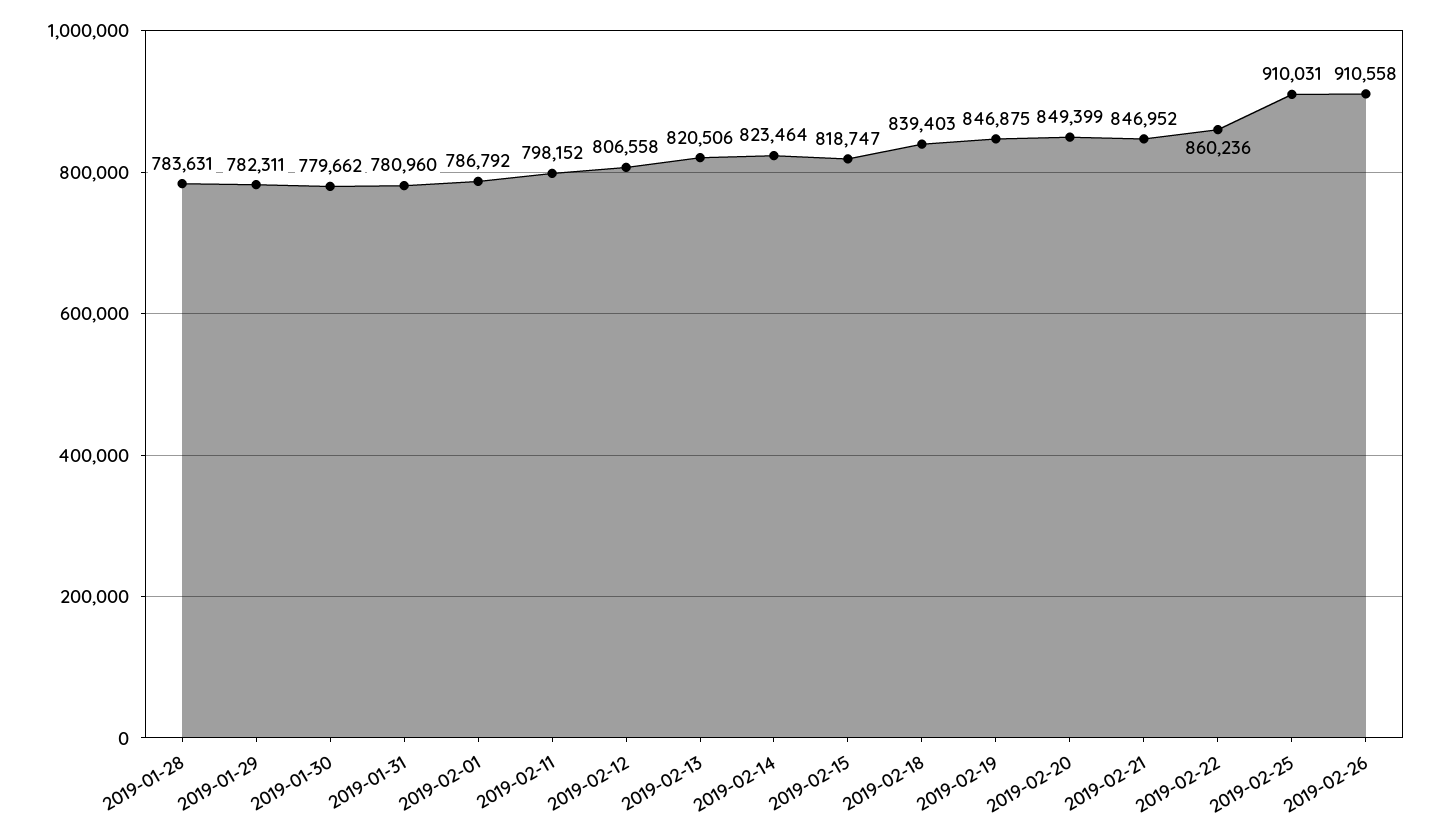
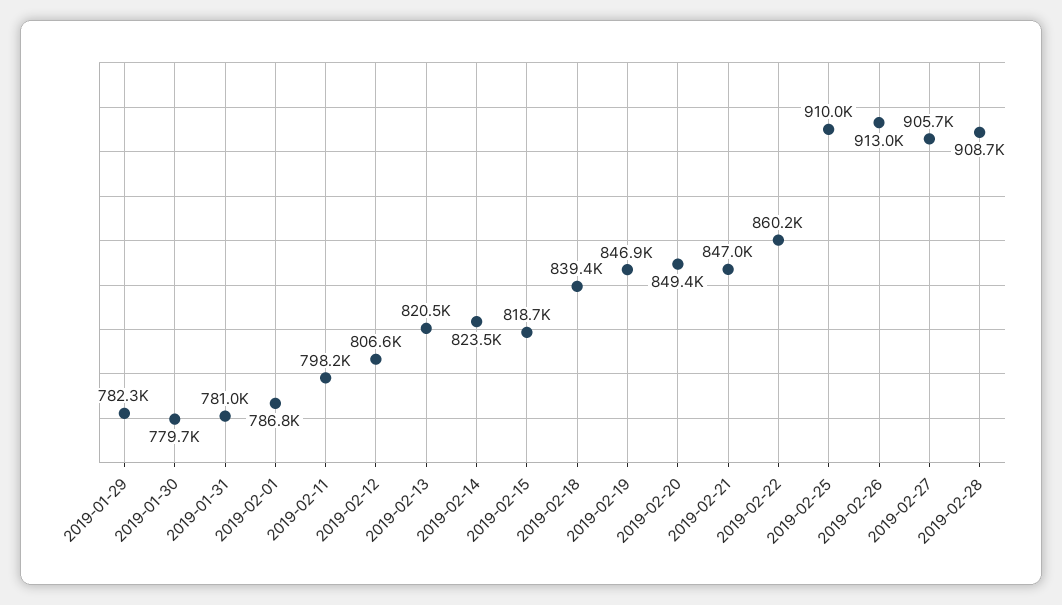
2019-01-28: 783631 -> none
2019-02-26: 910558 -> 913000
2019-02-27: none -> 905700
2019-02-28: none -> 908700

